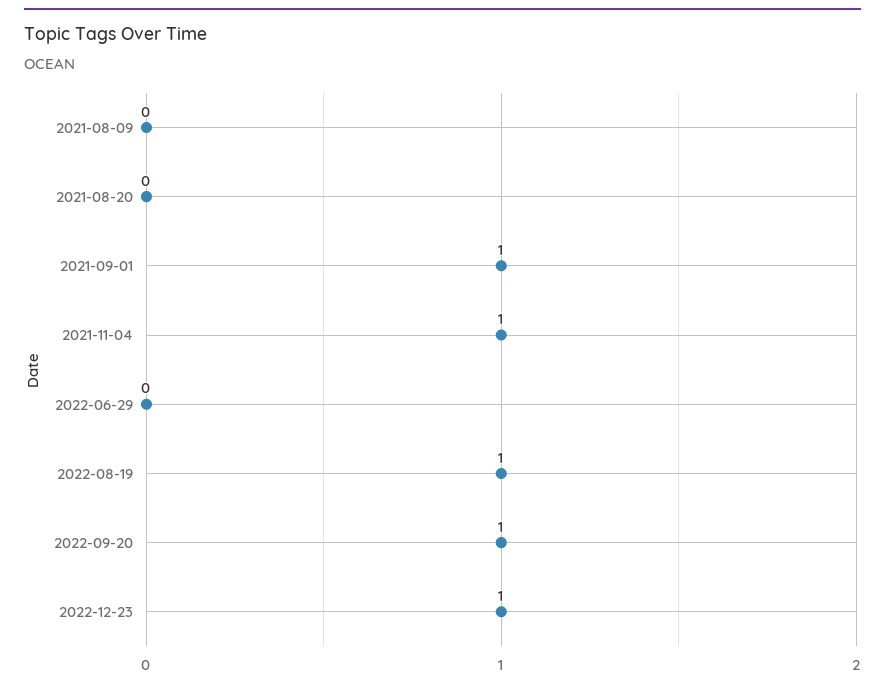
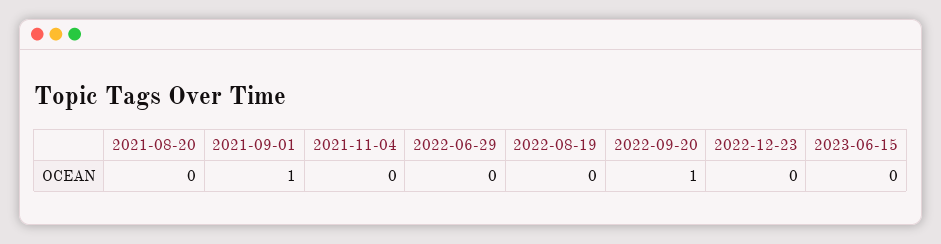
2021-08-09: 0 -> none
2021-11-04: 1 -> 0
2022-08-19: 1 -> 0
2022-12-23: 1 -> 0
2023-06-15: none -> 0

